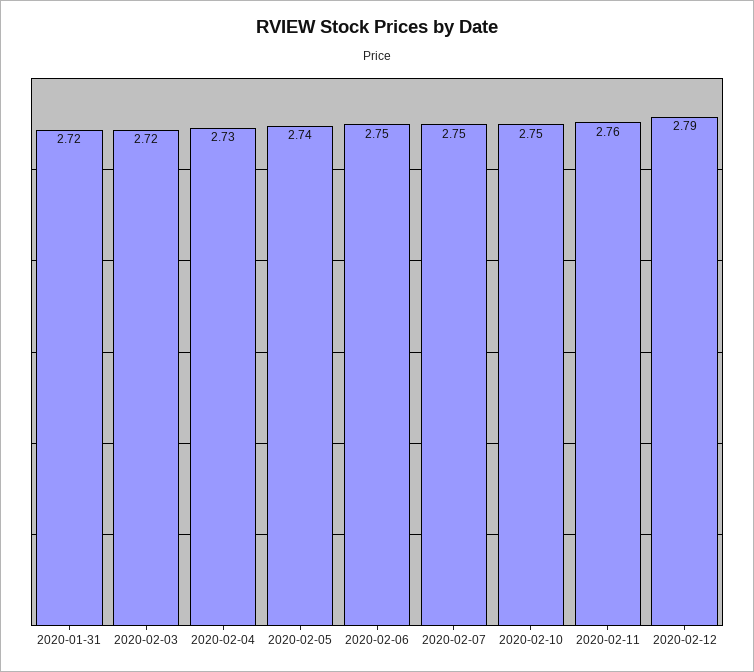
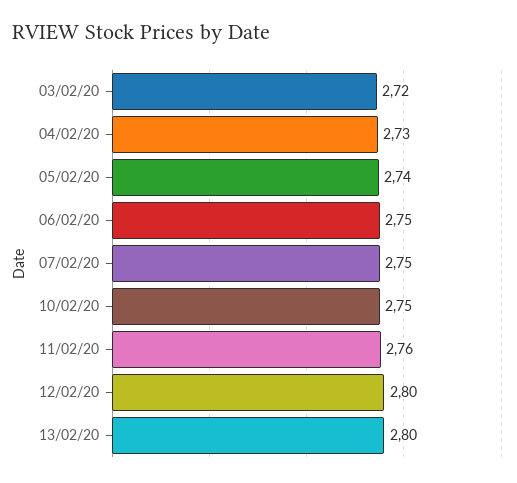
2020-01-31: 2.72 -> none
2020-02-12: 2.79 -> 2.8
13/02/20: none -> 2.8

